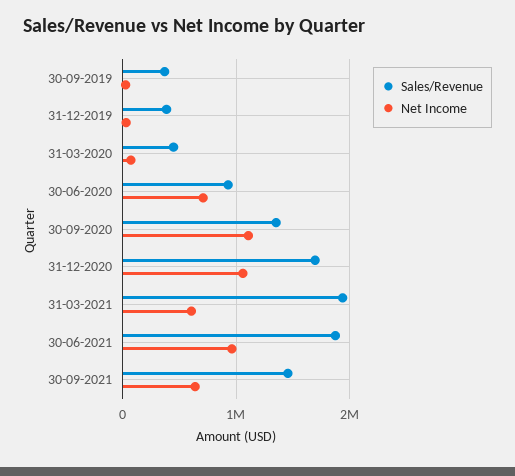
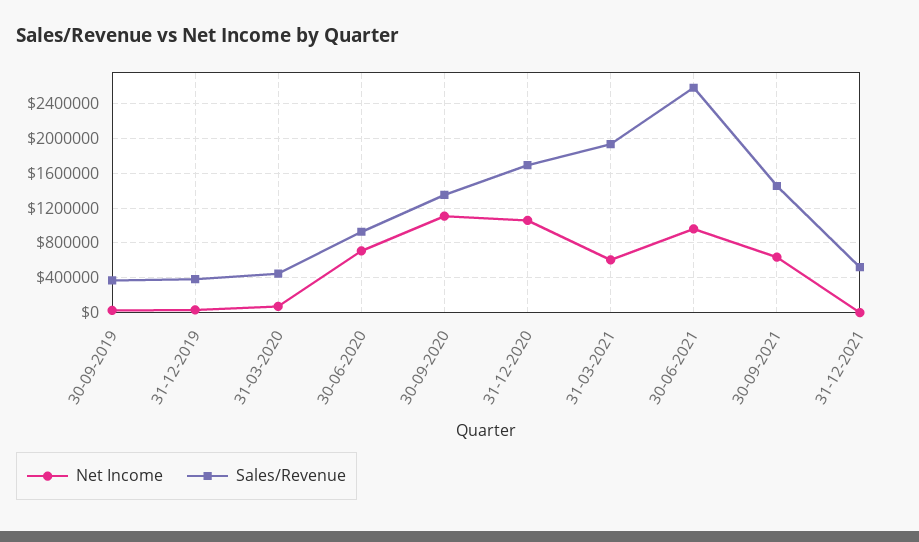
Sales/Revenue, 30-06-2021: 1900000 -> 2600000
Net Income, 31-12-2021: none -> 0
Sales/Revenue, 31-12-2021: none -> 500000

